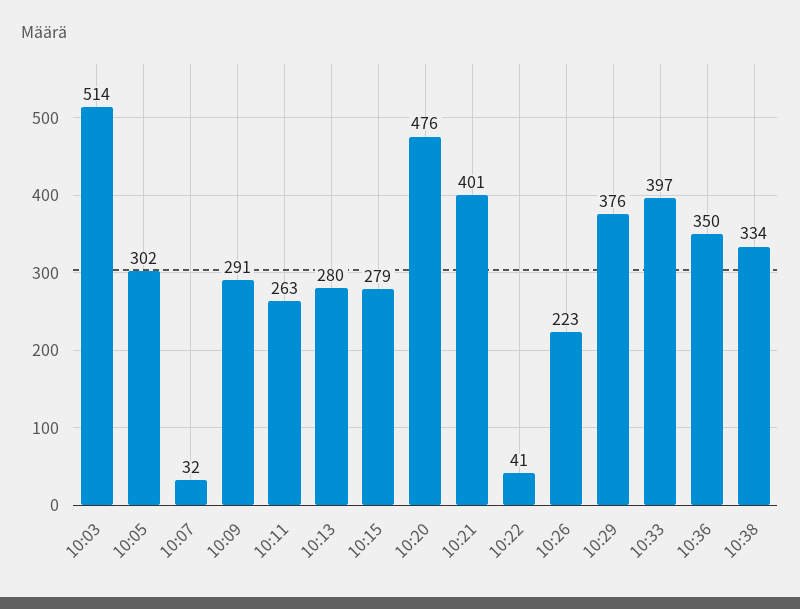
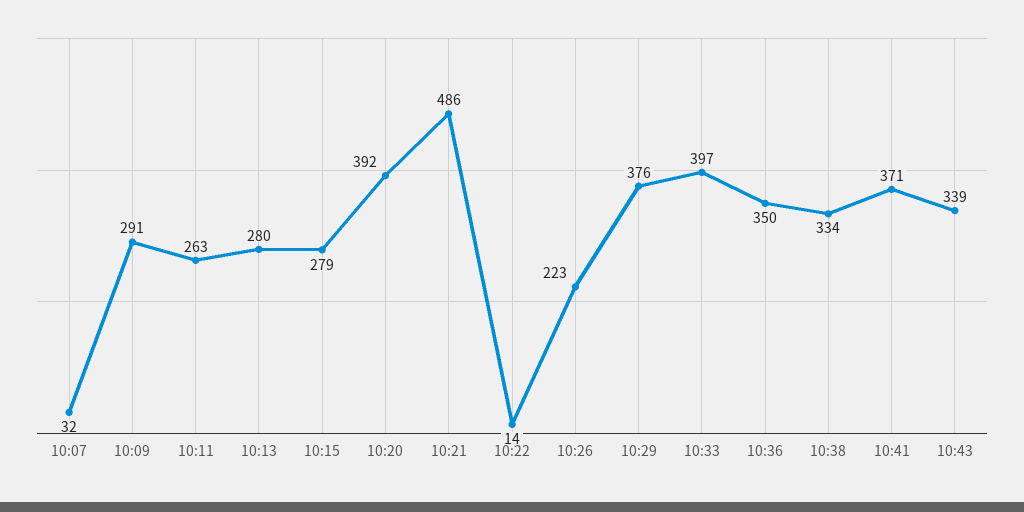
10:03: 514 -> none
10:05: 302 -> none
10:20: 476 -> 392
10:21: 401 -> 486
10:22: 41 -> 14
10:41: none -> 371
10:43: none -> 339

